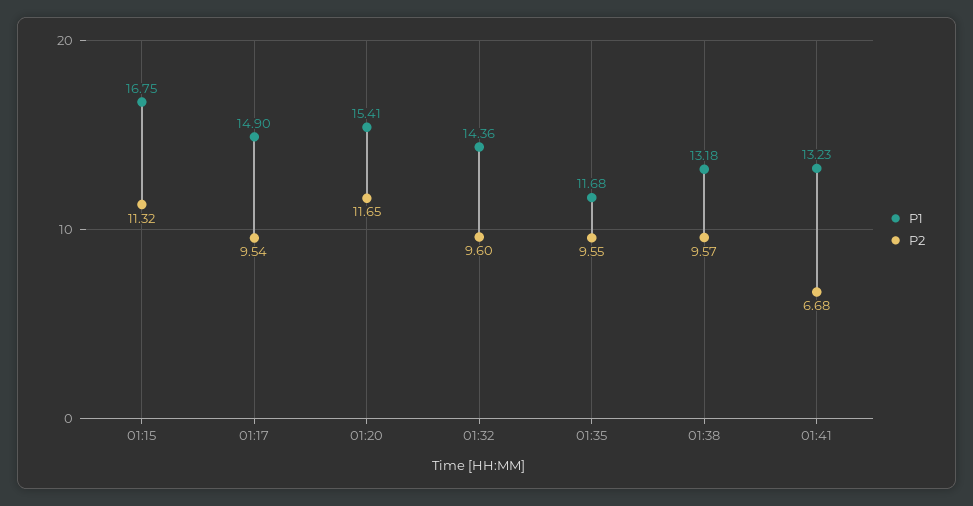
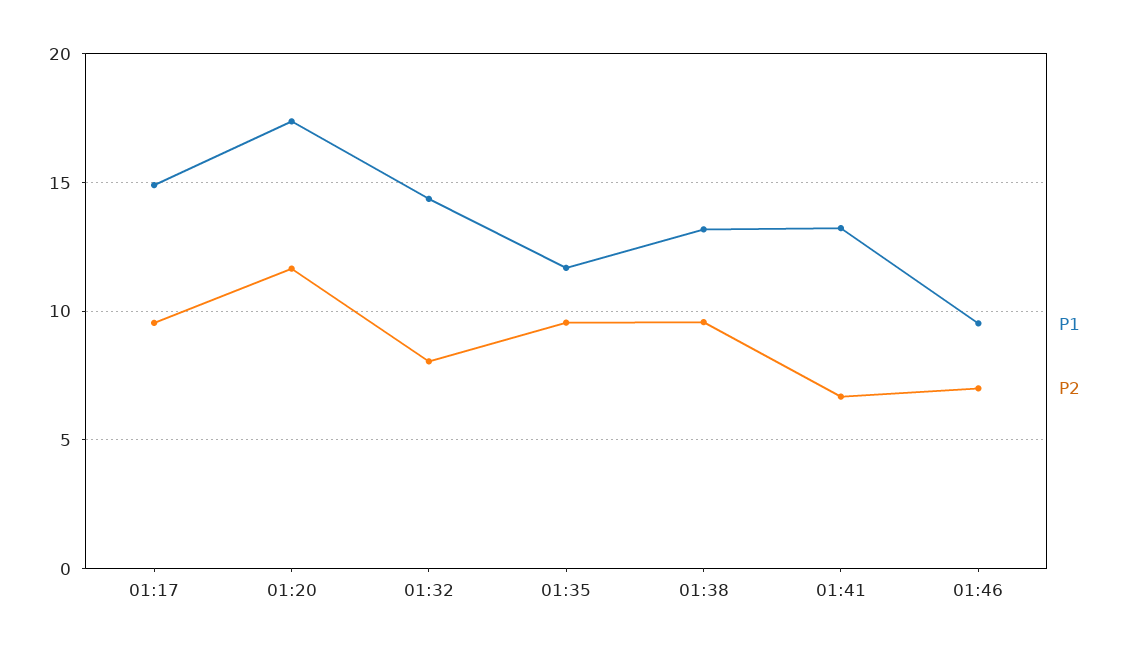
P1, 01:15: 16.75 -> none
P2, 01:15: 11.32 -> none
P1, 01:20: 15.41 -> 17.5
P2, 01:32: 9.6 -> 8
P1, 01:46: none -> 9.5
P2, 01:46: none -> 7

